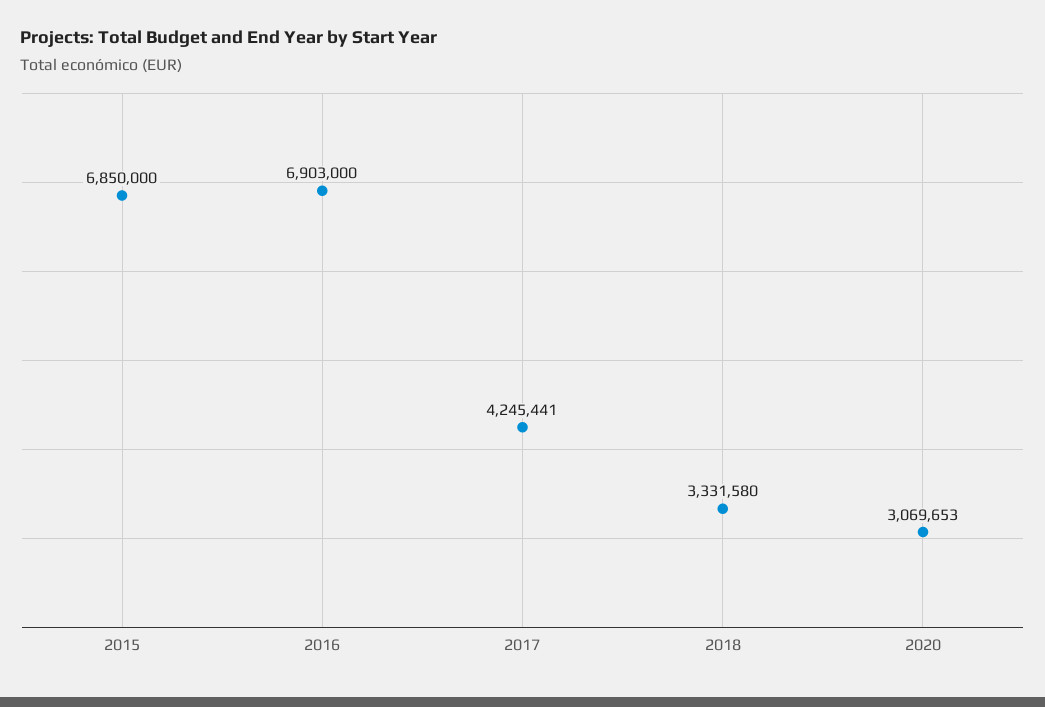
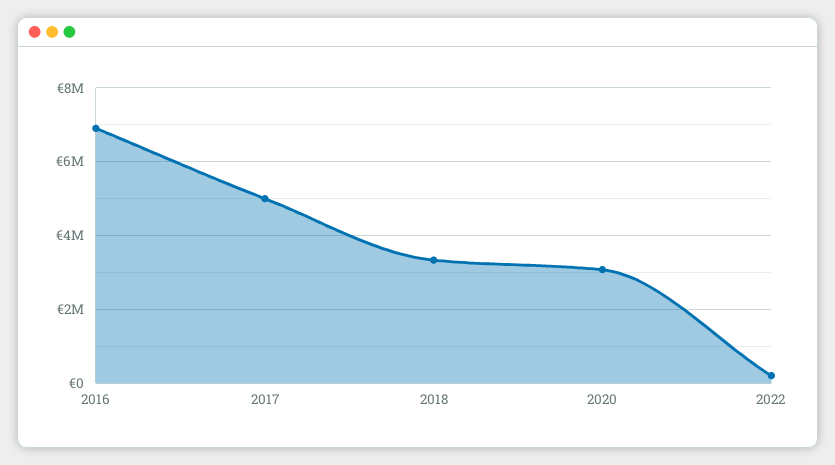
2015: 6850000 -> none
2017: 4245441 -> 5000000
2022: none -> 200000

